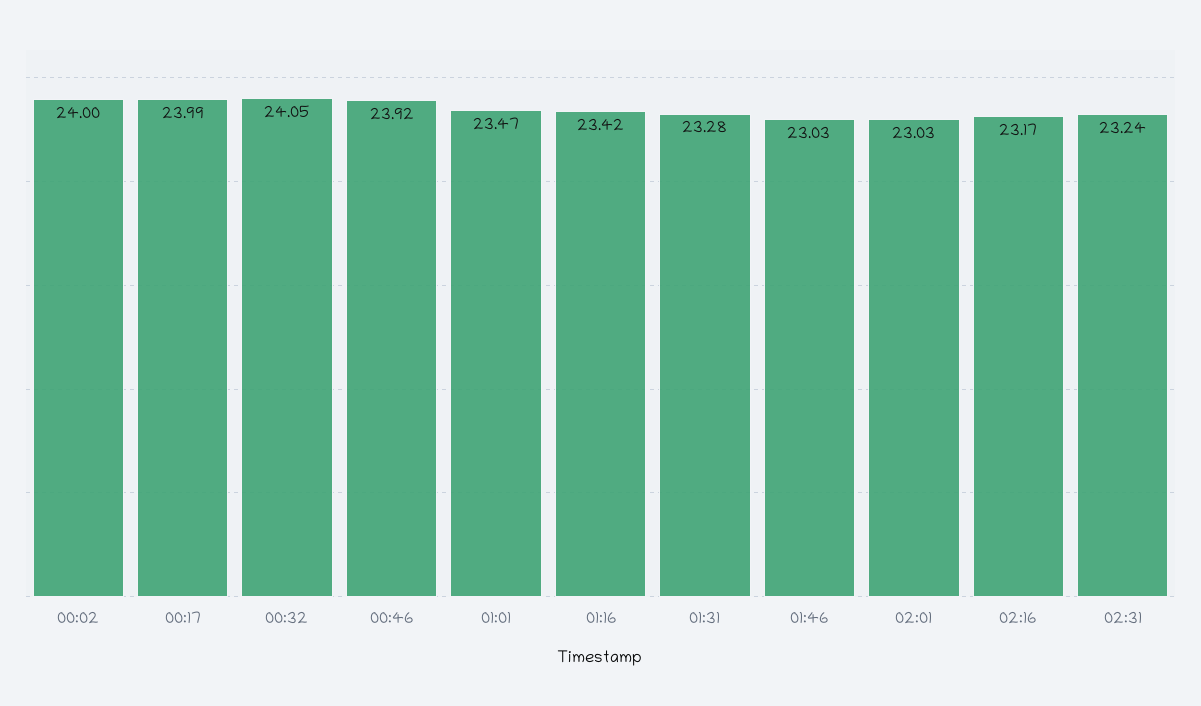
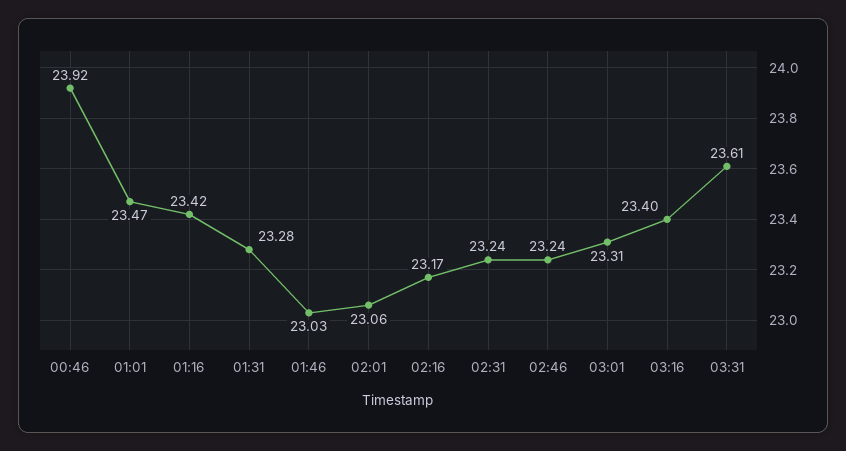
00:02: 24 -> none
00:17: 23.99 -> none
00:32: 24.05 -> none
02:01: 23.03 -> 23.06
02:46: none -> 23.24
03:01: none -> 23.31
03:16: none -> 23.4
03:31: none -> 23.61

